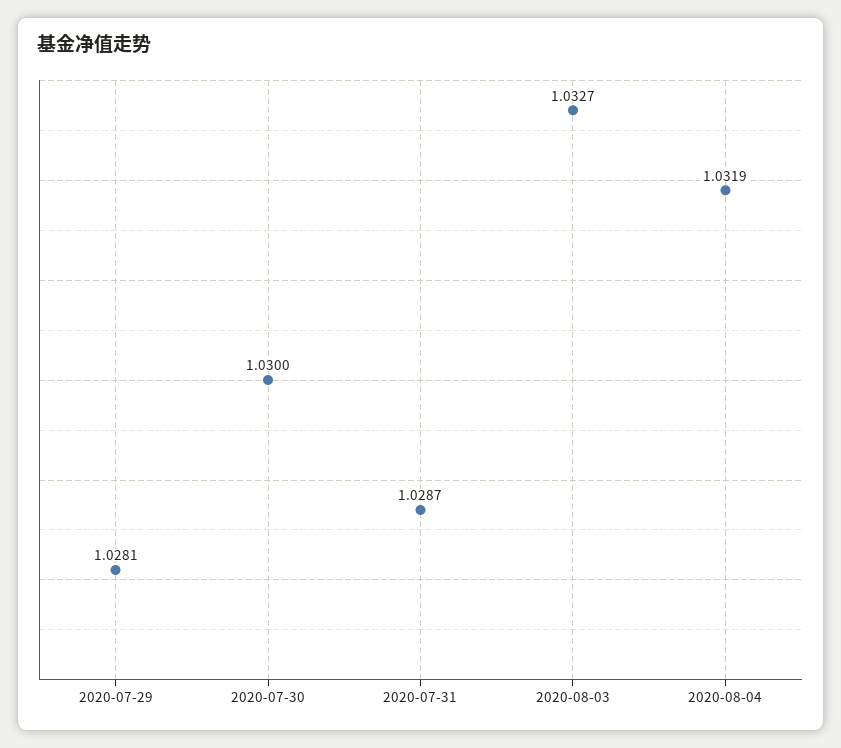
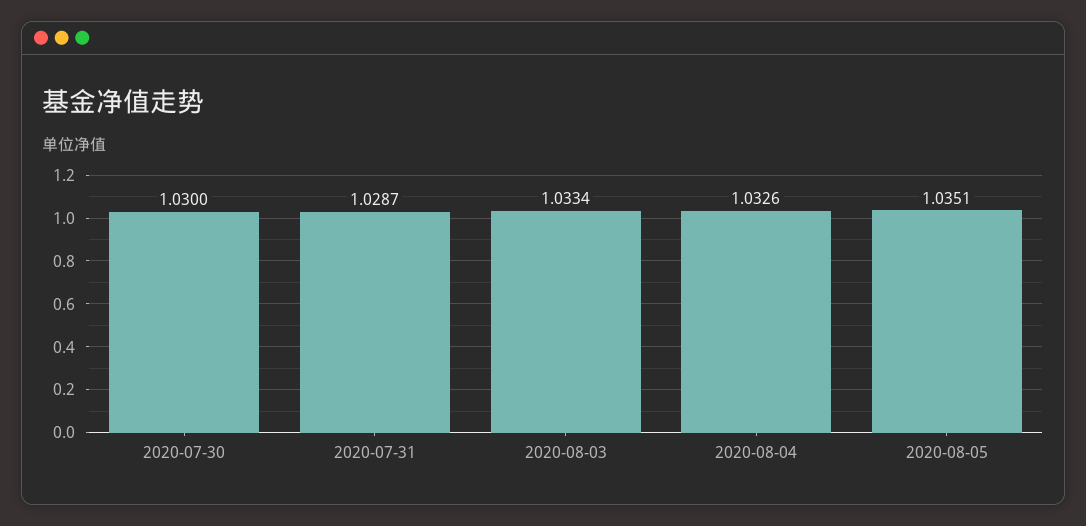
2020-07-29: 1.0281 -> none
2020-08-03: 1.0327 -> 1.0334
2020-08-04: 1.0319 -> 1.0326
2020-08-05: none -> 1.0351

